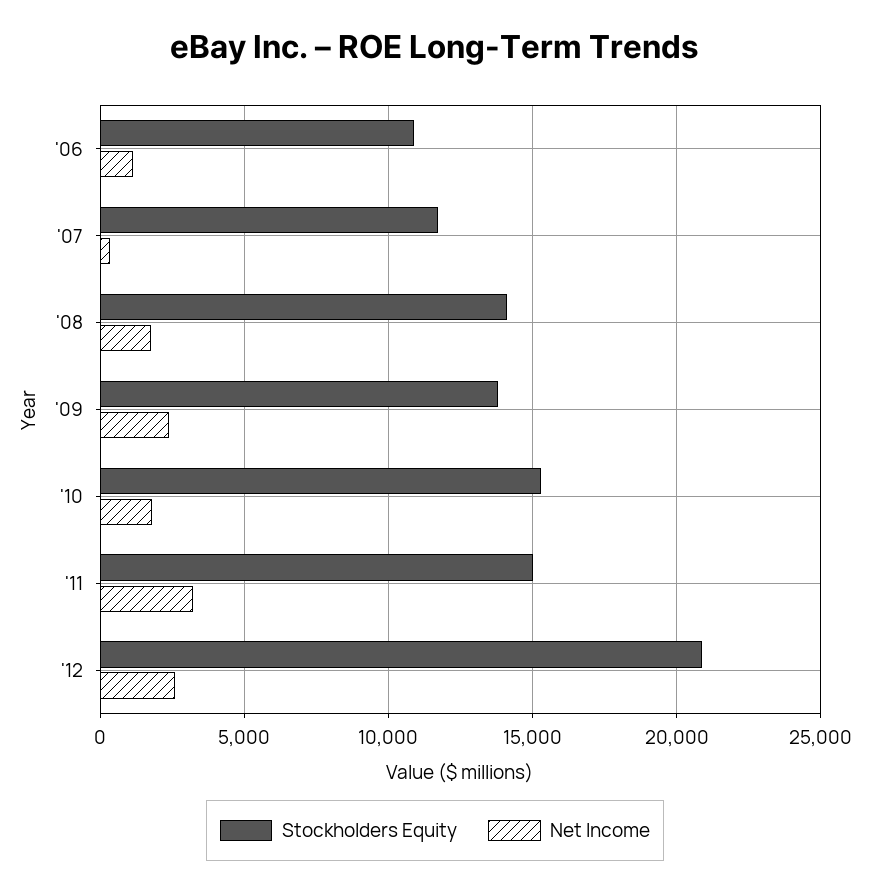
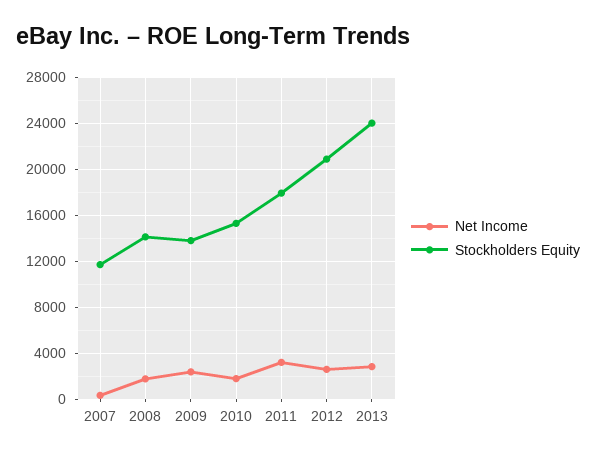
Stockholders Equity, '06: 11000 -> none
Net Income, '06: 1000 -> none
Stockholders Equity, '11: 15000 -> 18000
Net Income, 2013: none -> 3000
Stockholders Equity, 2013: none -> 24000

